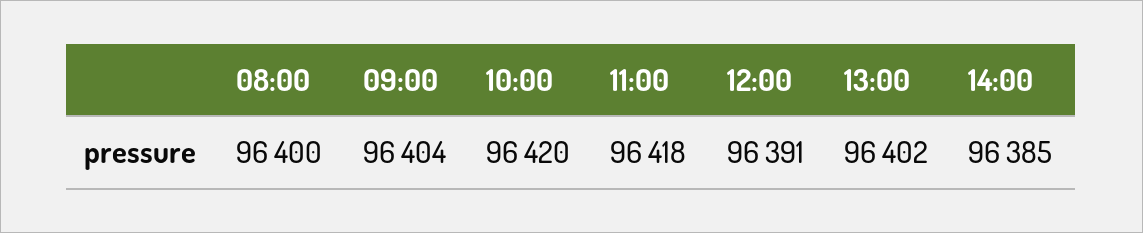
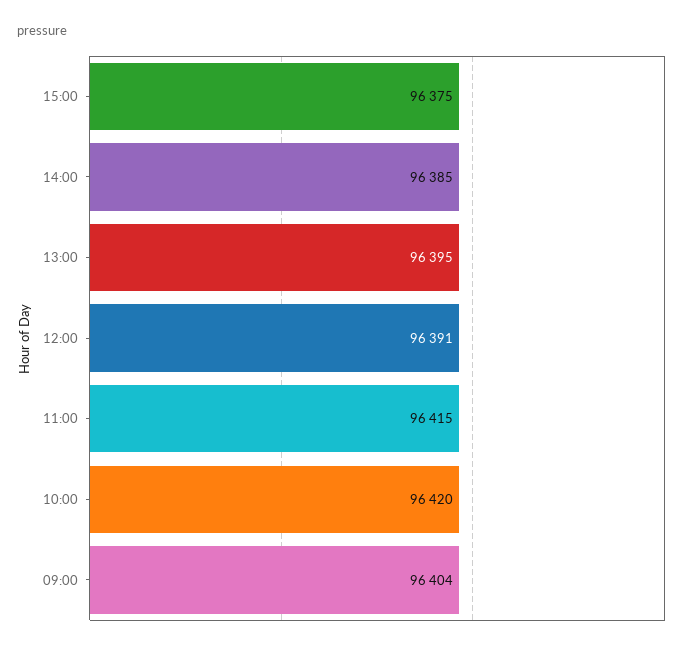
08:00: 96400 -> none
11:00: 96418 -> 96415
13:00: 96402 -> 96395
15:00: none -> 96375

